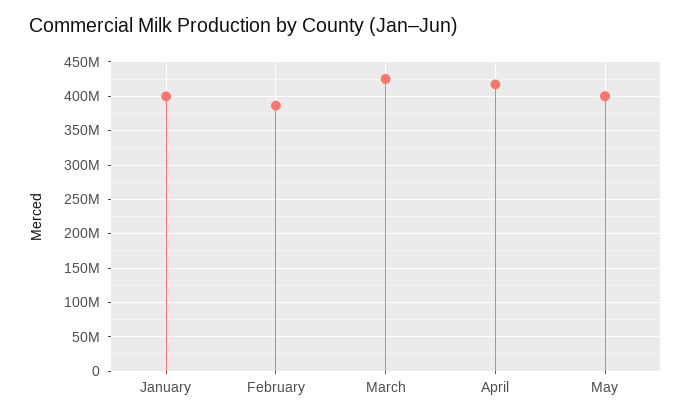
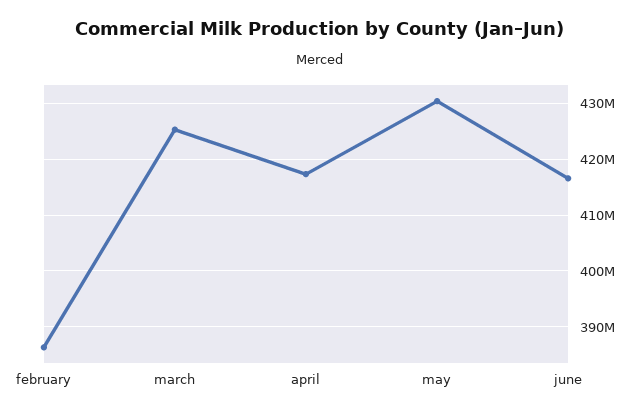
January: 400000000 -> none
May: 400000000 -> 430000000
june: none -> 416000000

